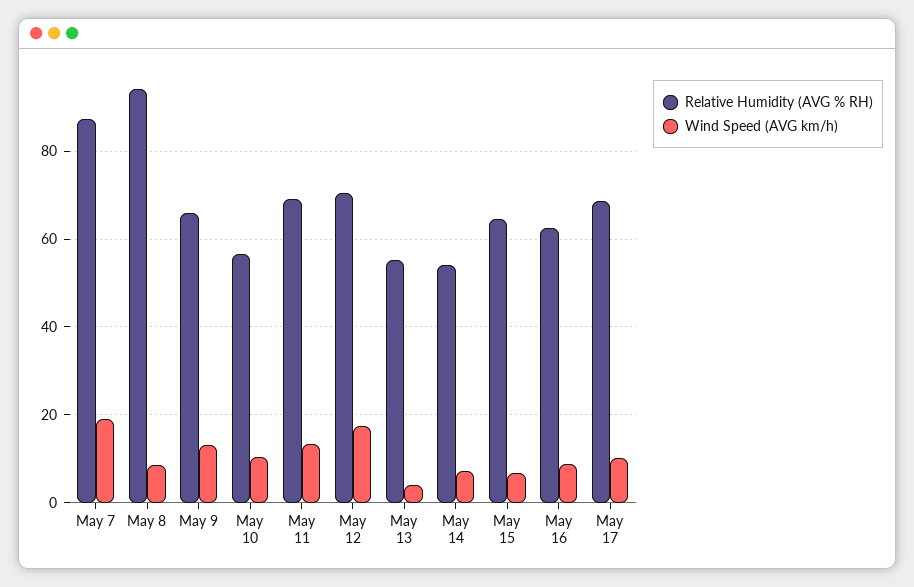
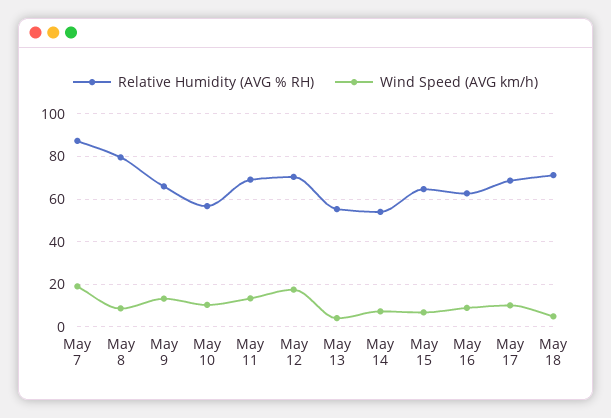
Relative Humidity (AVG % RH), May 8: 94 -> 80
Relative Humidity (AVG % RH), May 18: none -> 70
Wind Speed (AVG km/h), May 18: none -> 5

